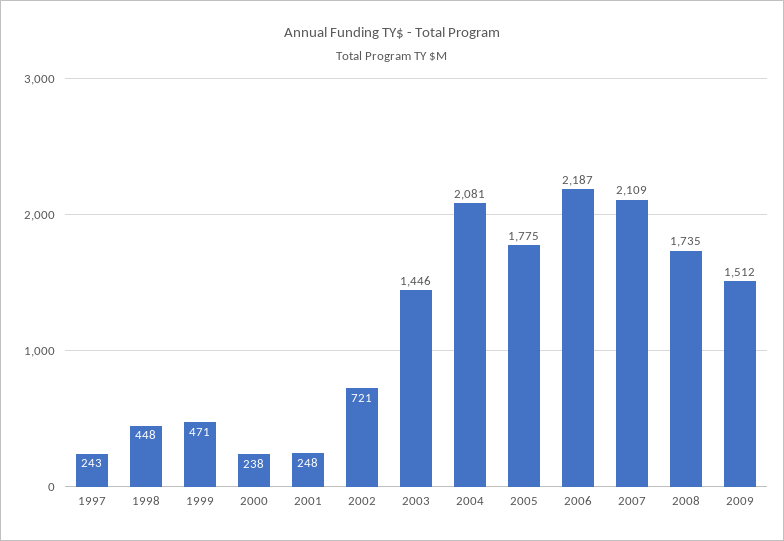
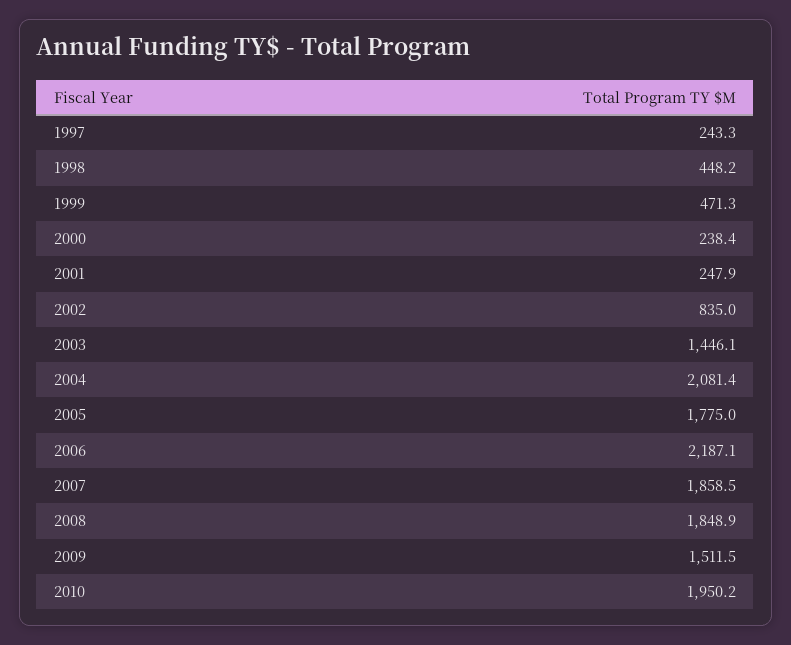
2002: 721 -> 835
2007: 2109 -> 1858.5
2008: 1735 -> 1848.9
2010: none -> 1950.2

